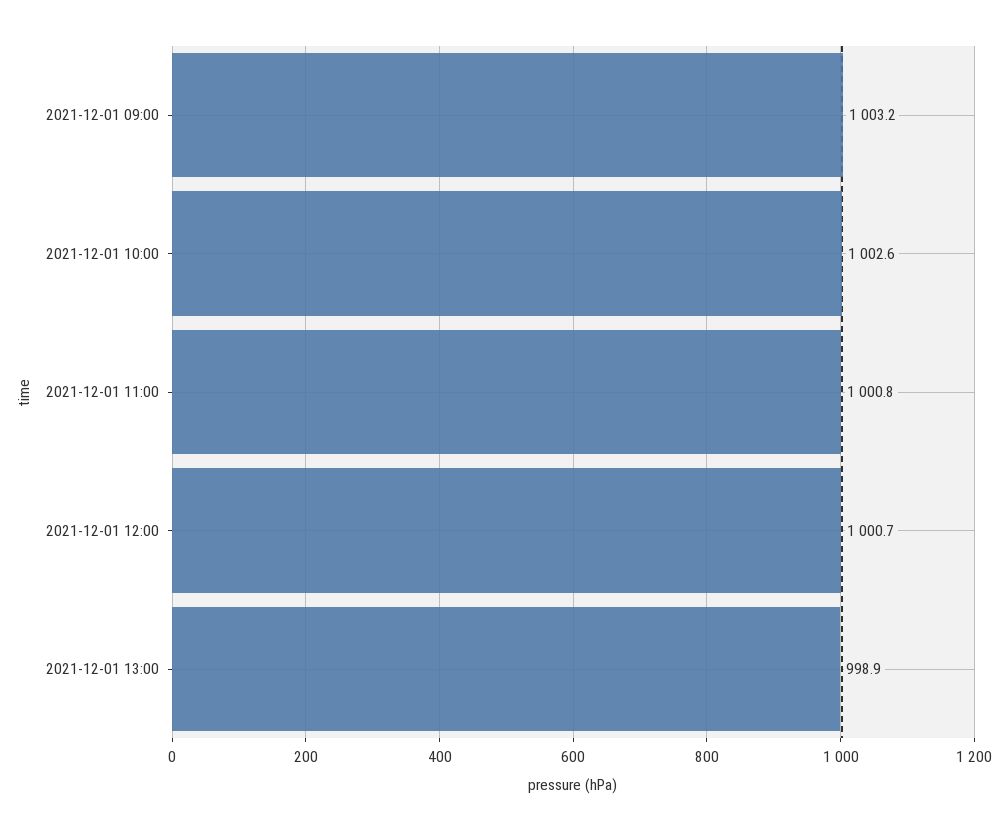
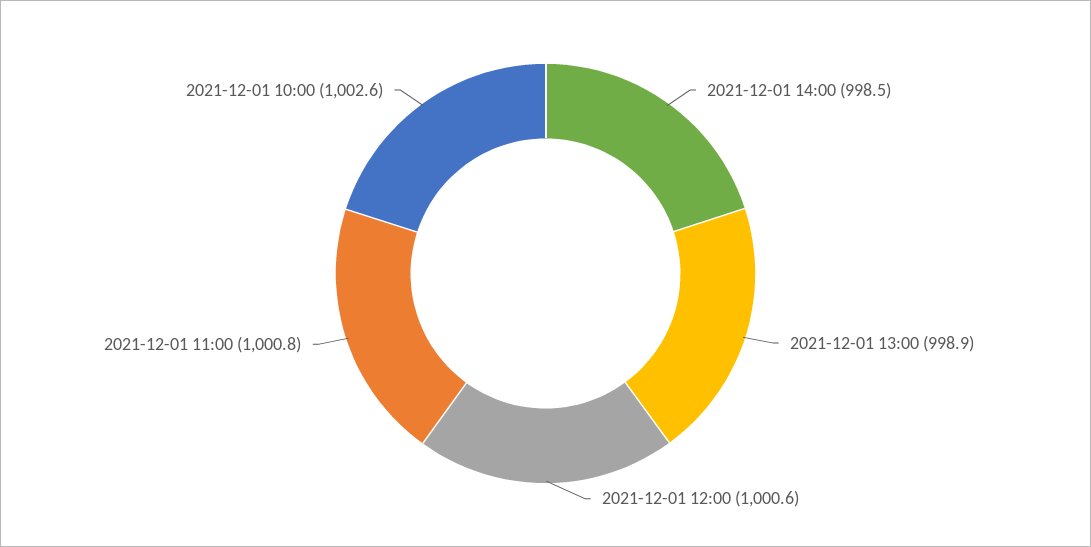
2021-12-01 09:00: 1003.2 -> none
2021-12-01 12:00: 1000.7 -> 1000.6
2021-12-01 14:00: none -> 998.5

